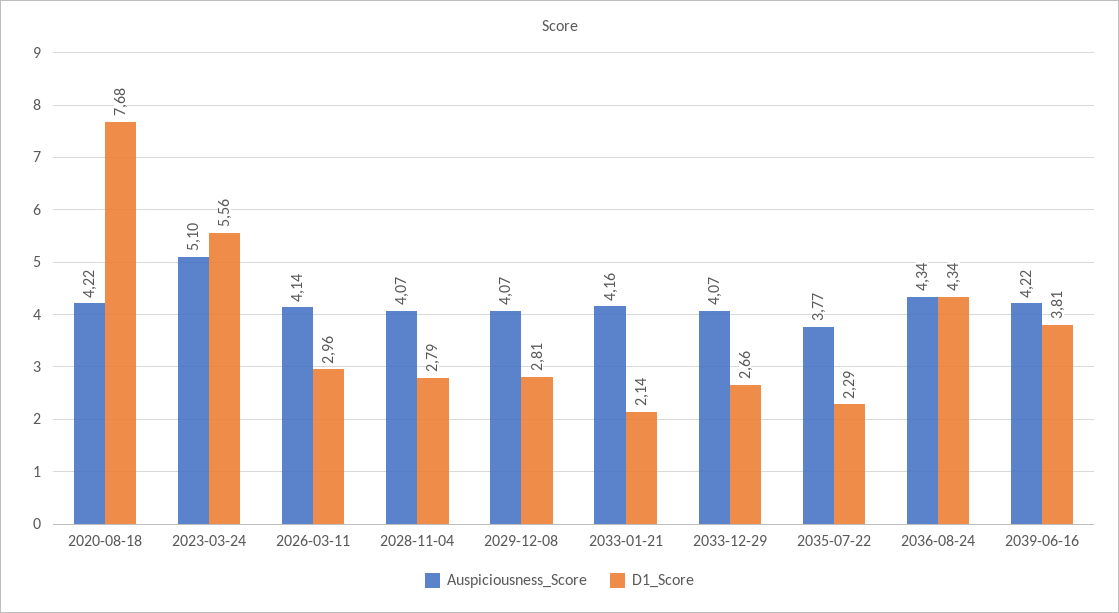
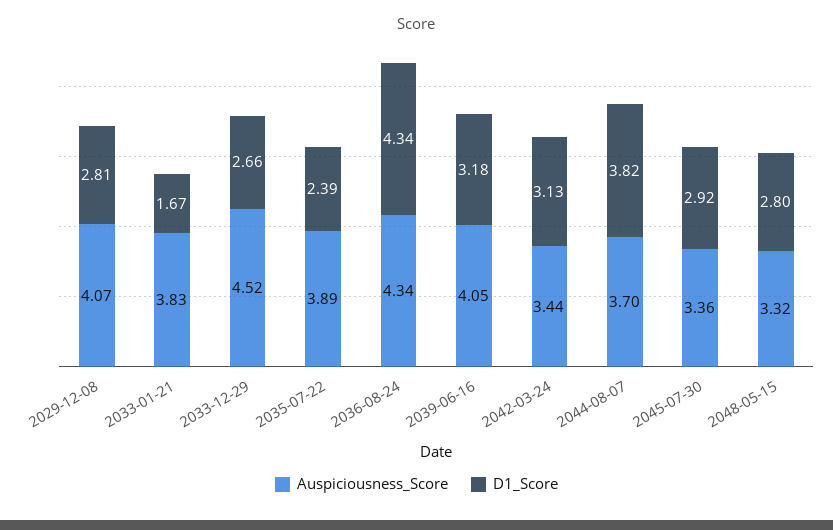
Auspiciousness_Score, 2020-08-18: 4.22 -> none
D1_Score, 2020-08-18: 7.68 -> none
Auspiciousness_Score, 2023-03-24: 5.1 -> none
D1_Score, 2023-03-24: 5.56 -> none
Auspiciousness_Score, 2026-03-11: 4.14 -> none
D1_Score, 2026-03-11: 2.96 -> none
Auspiciousness_Score, 2028-11-04: 4.07 -> none
D1_Score, 2028-11-04: 2.79 -> none
Auspiciousness_Score, 2033-01-21: 4.16 -> 3.83
D1_Score, 2033-01-21: 2.14 -> 1.67
Auspiciousness_Score, 2033-12-29: 4.07 -> 4.52
Auspiciousness_Score, 2035-07-22: 3.77 -> 3.89
D1_Score, 2035-07-22: 2.29 -> 2.39
Auspiciousness_Score, 2039-06-16: 4.22 -> 4.05
D1_Score, 2039-06-16: 3.81 -> 3.18
Auspiciousness_Score, 2042-03-24: none -> 3.44
D1_Score, 2042-03-24: none -> 3.13
Auspiciousness_Score, 2044-08-07: none -> 3.7
D1_Score, 2044-08-07: none -> 3.82
Auspiciousness_Score, 2045-07-30: none -> 3.36
D1_Score, 2045-07-30: none -> 2.92
Auspiciousness_Score, 2048-05-15: none -> 3.32
D1_Score, 2048-05-15: none -> 2.8

